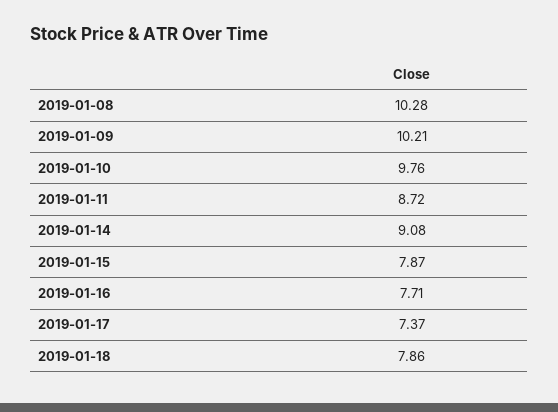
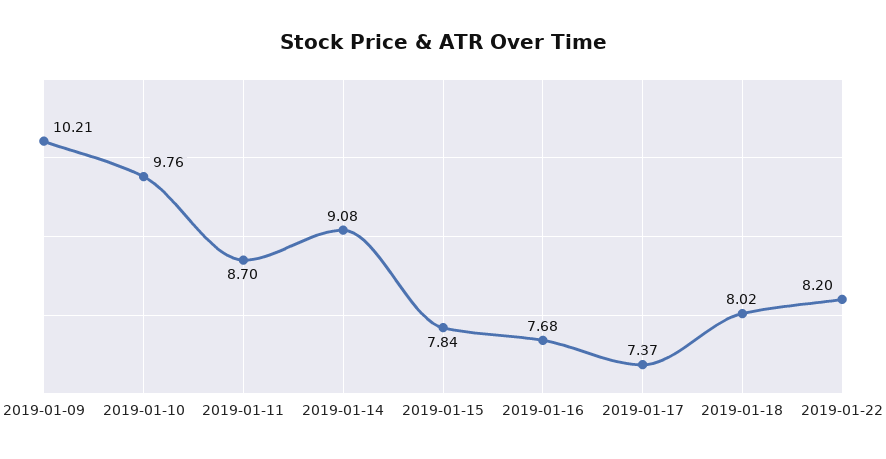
2019-01-08: 10.28 -> none
2019-01-11: 8.72 -> 8.7
2019-01-15: 7.87 -> 7.84
2019-01-16: 7.71 -> 7.68
2019-01-18: 7.86 -> 8.02
2019-01-22: none -> 8.2

